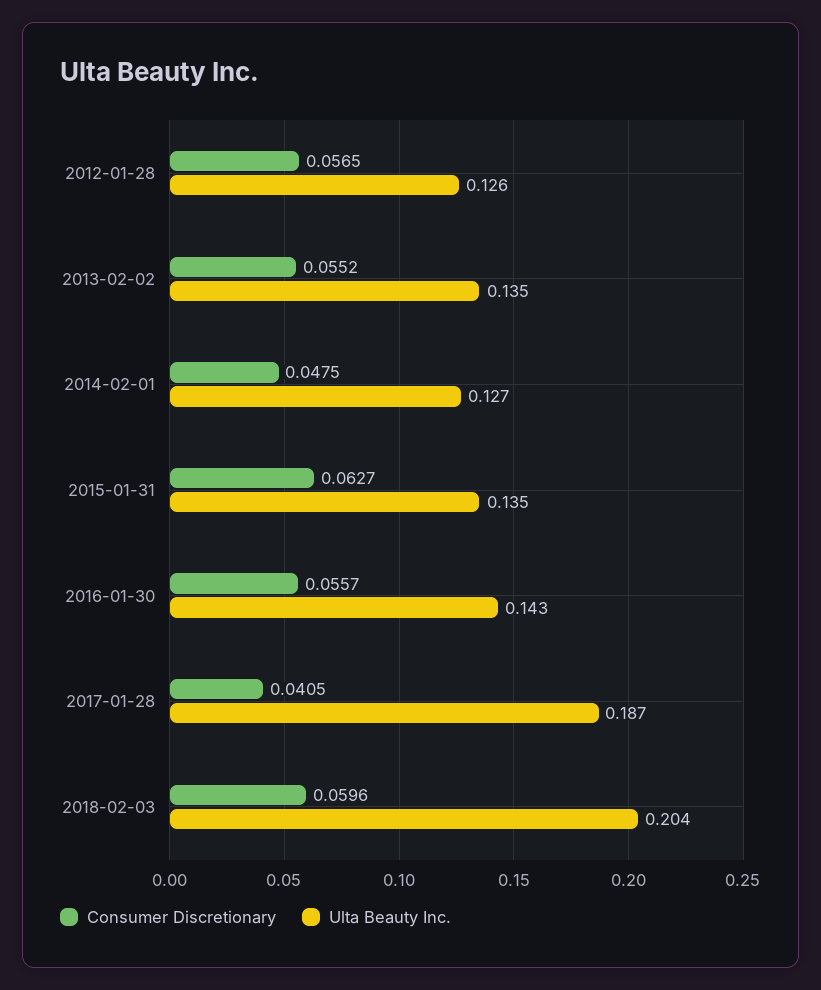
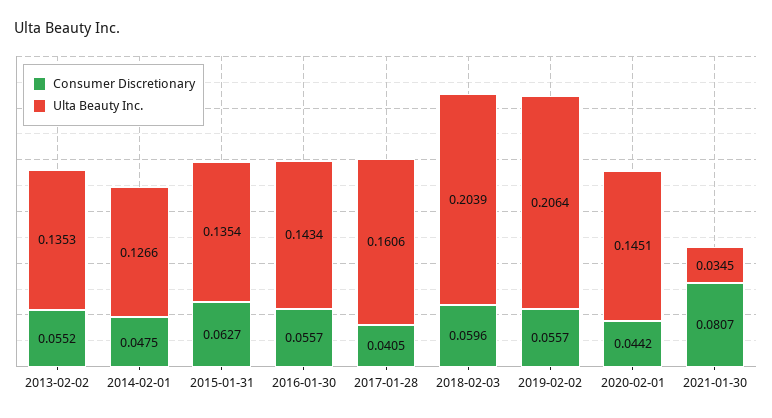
Consumer Discretionary, 2012-01-28: 0.0565 -> none
Ulta Beauty Inc., 2012-01-28: 0.126 -> none
Ulta Beauty Inc., 2017-01-28: 0.187 -> 0.1606
Consumer Discretionary, 2019-02-02: none -> 0.0557
Ulta Beauty Inc., 2019-02-02: none -> 0.2064
Consumer Discretionary, 2020-02-01: none -> 0.0442
Ulta Beauty Inc., 2020-02-01: none -> 0.1451
Consumer Discretionary, 2021-01-30: none -> 0.0807
Ulta Beauty Inc., 2021-01-30: none -> 0.0345

